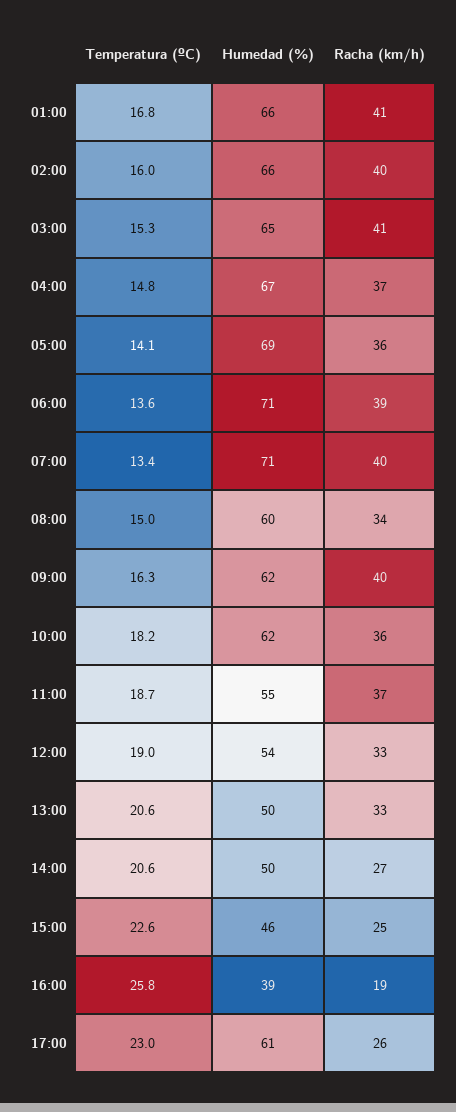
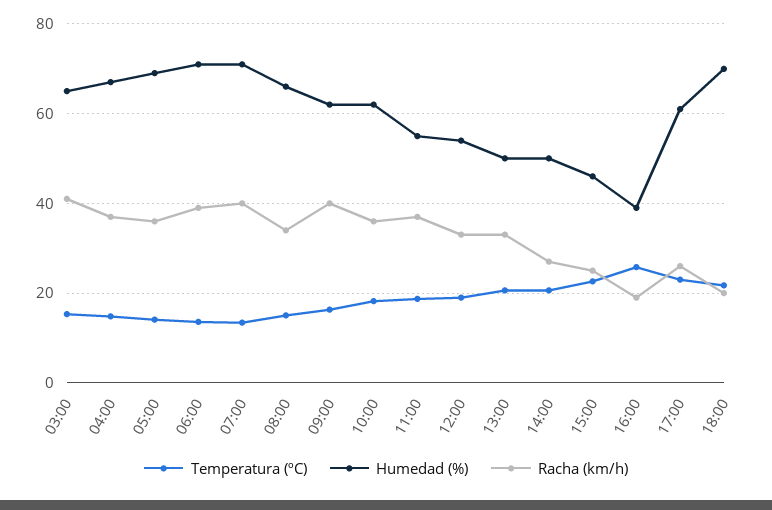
Temperatura (ºC), 01:00: 16.8 -> none
Humedad (%), 01:00: 66 -> none
Racha (km/h), 01:00: 41 -> none
Temperatura (ºC), 02:00: 16 -> none
Humedad (%), 02:00: 66 -> none
Racha (km/h), 02:00: 40 -> none
Humedad (%), 08:00: 60 -> 66
Temperatura (ºC), 18:00: none -> 22
Humedad (%), 18:00: none -> 70
Racha (km/h), 18:00: none -> 20

